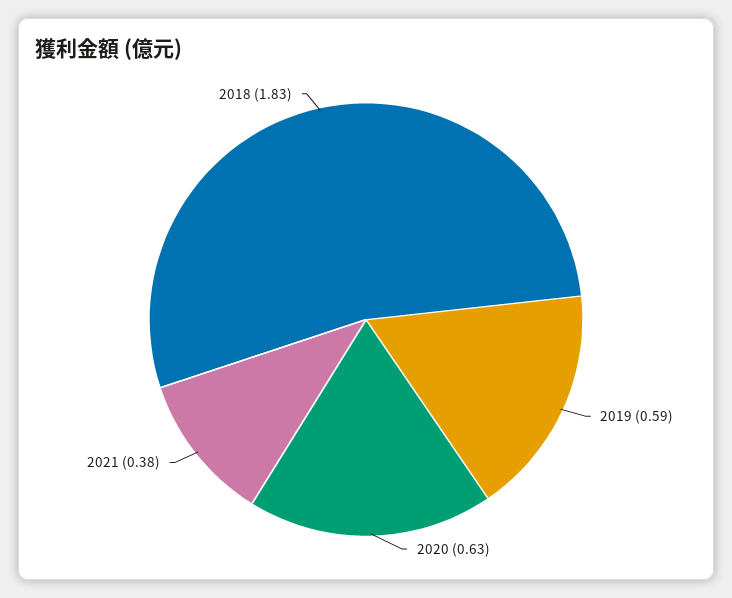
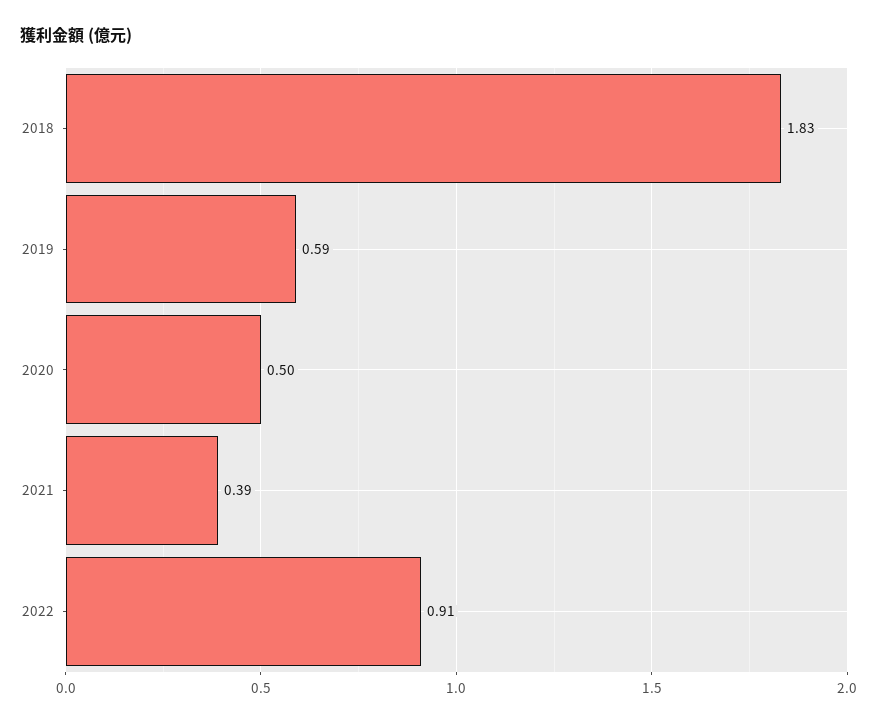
2020: 0.63 -> 0.5
2021: 0.38 -> 0.39
2022: none -> 0.91

